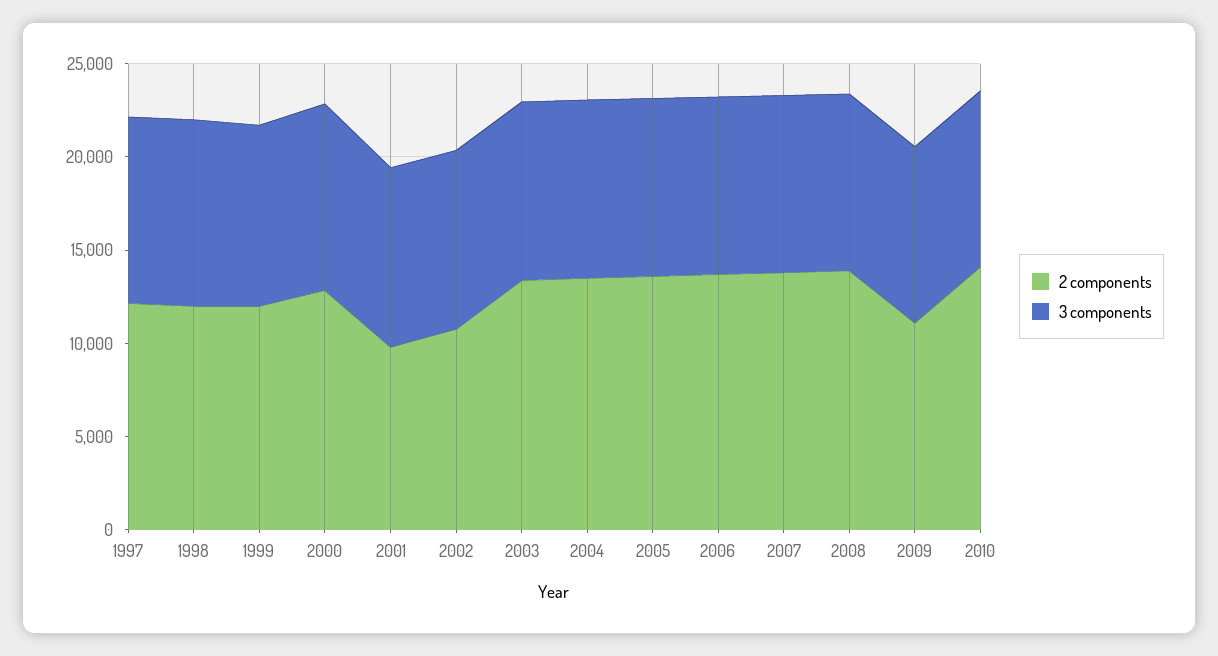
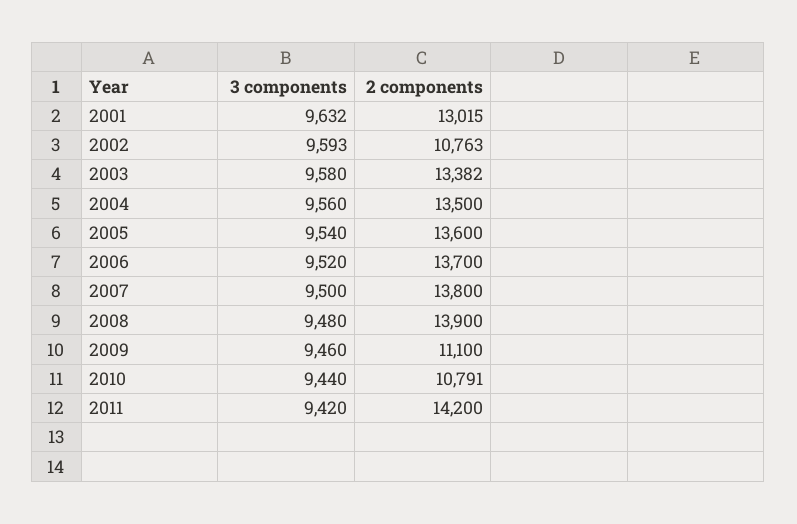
2 components, 1997: 12000 -> none
3 components, 1997: 10000 -> none
2 components, 1998: 12000 -> none
3 components, 1998: 10000 -> none
2 components, 1999: 12000 -> none
3 components, 1999: 10000 -> none
2 components, 2000: 13000 -> none
3 components, 2000: 10000 -> none
2 components, 2001: 10000 -> 13015
2 components, 2010: 14000 -> 10791
3 components, 2011: none -> 9420
2 components, 2011: none -> 14200

